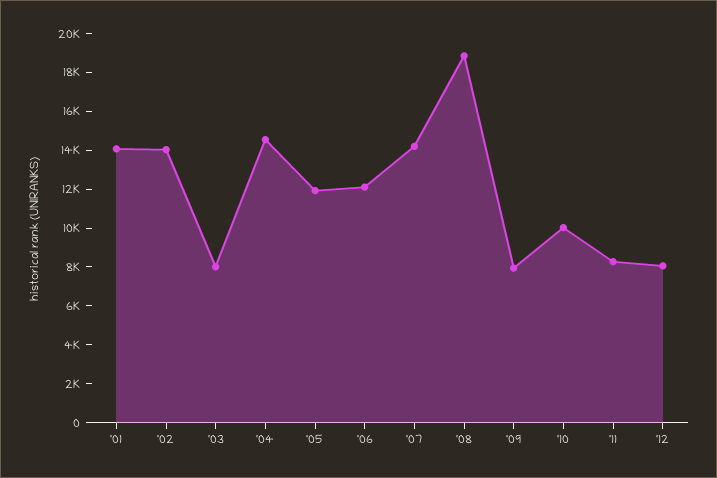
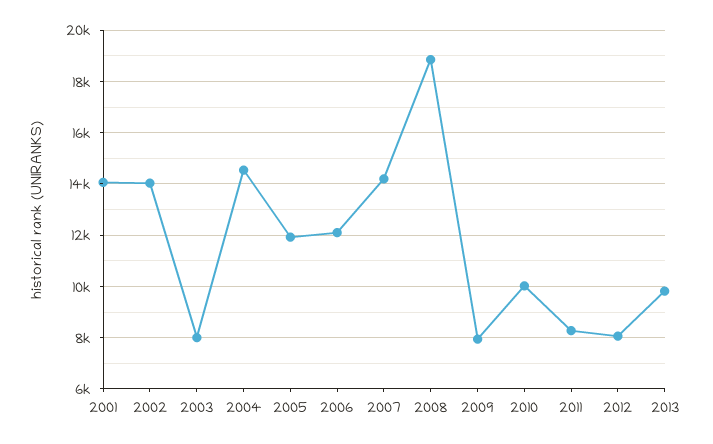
2013: none -> 9750

